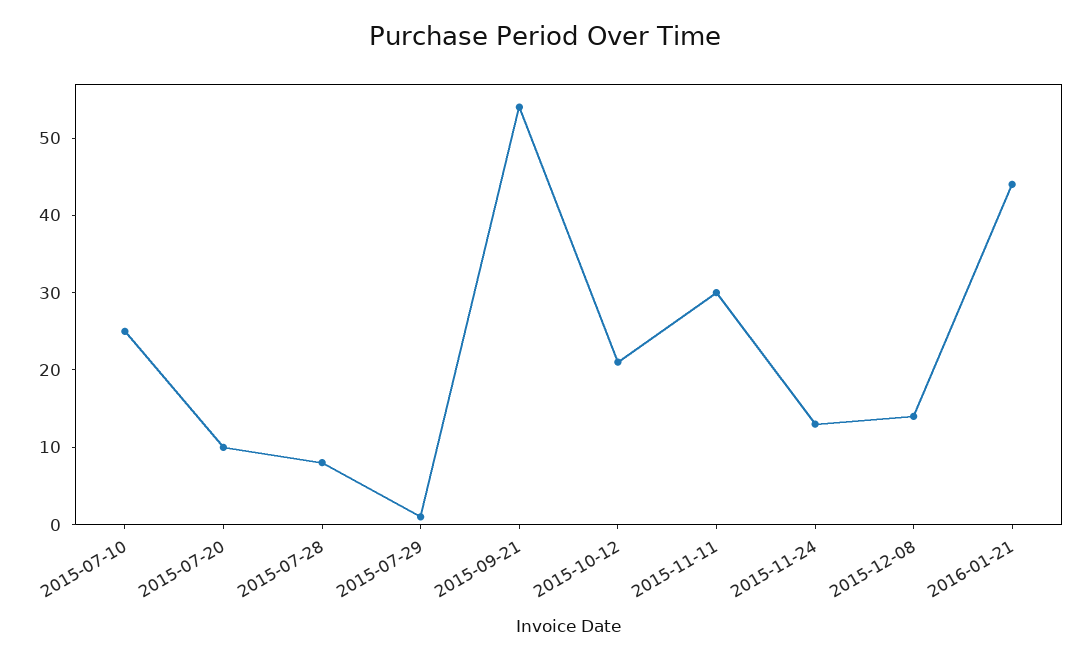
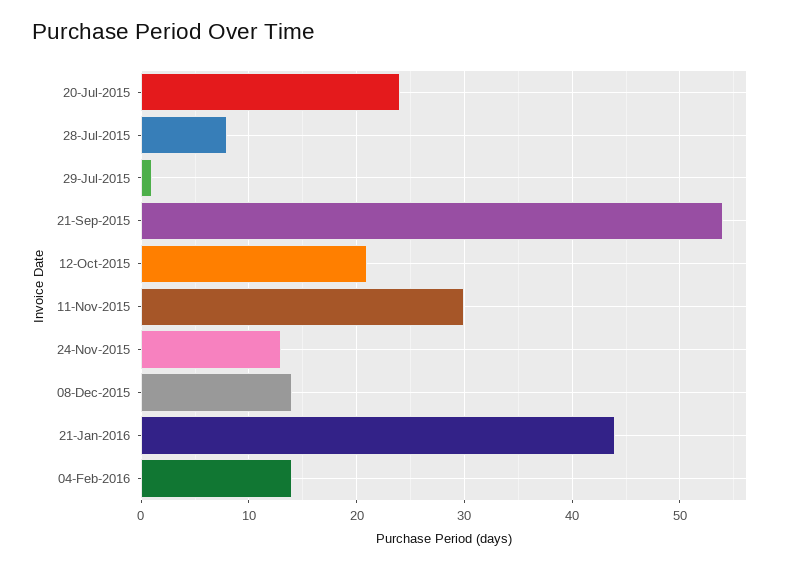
2015-07-10: 25 -> none
2015-07-20: 10 -> 24
04-Feb-2016: none -> 14

